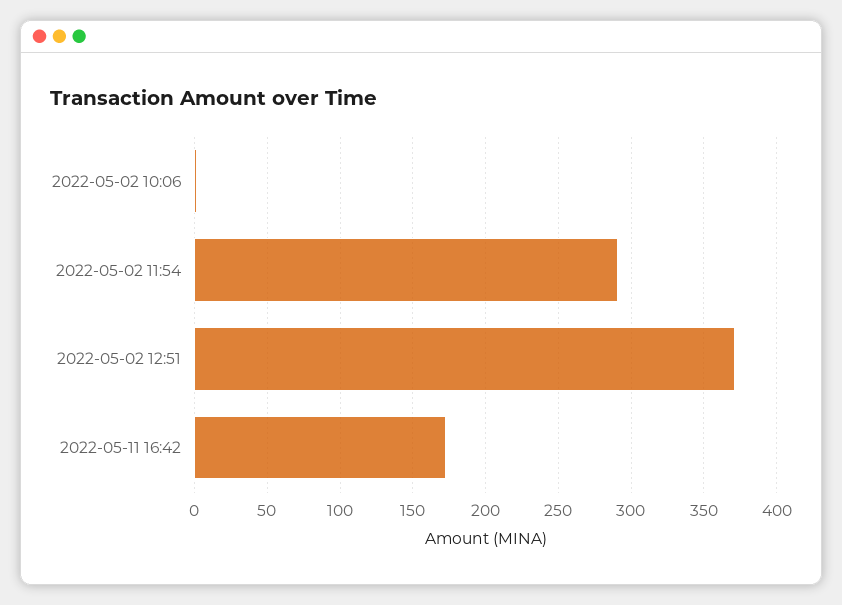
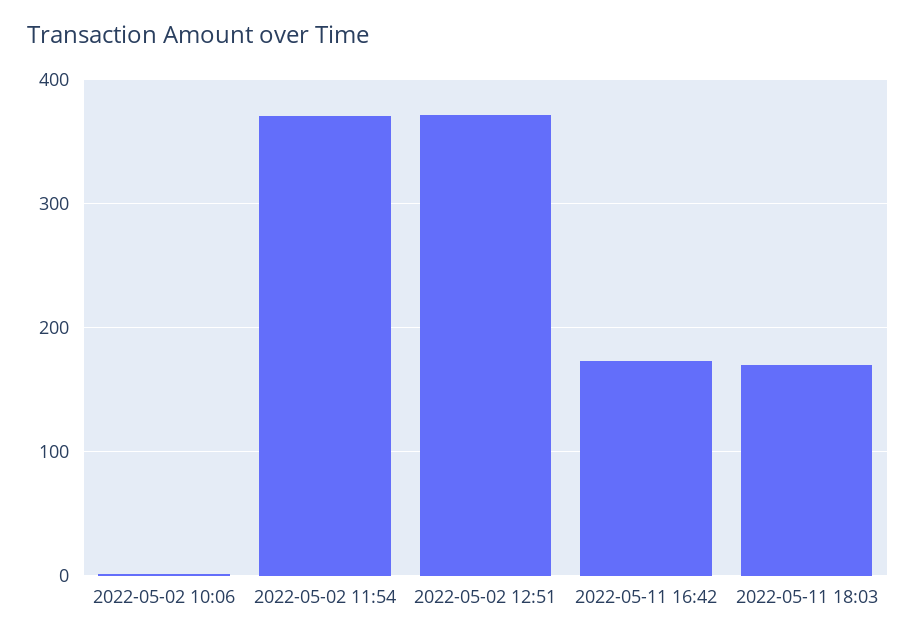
2022-05-02 11:54: 290 -> 370
2022-05-11 18:03: none -> 170

